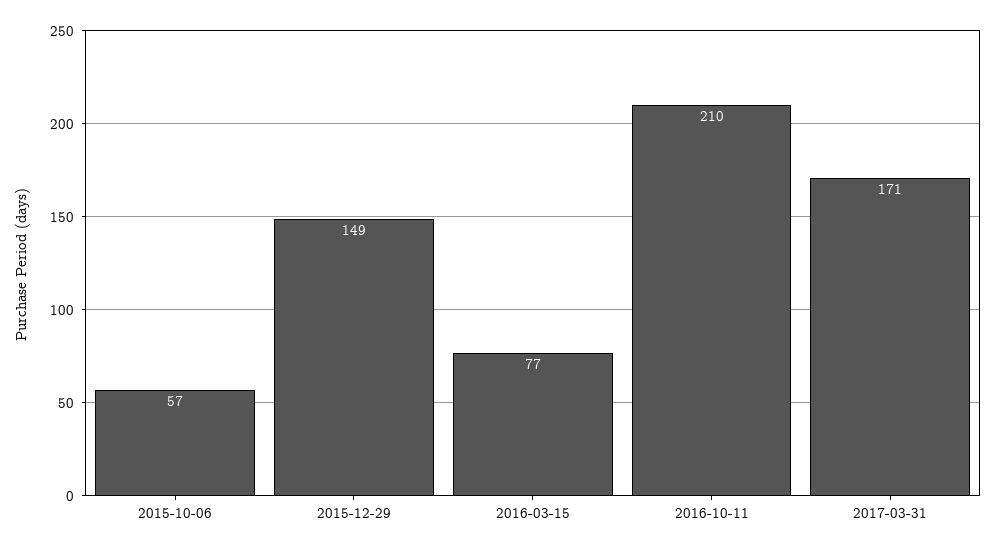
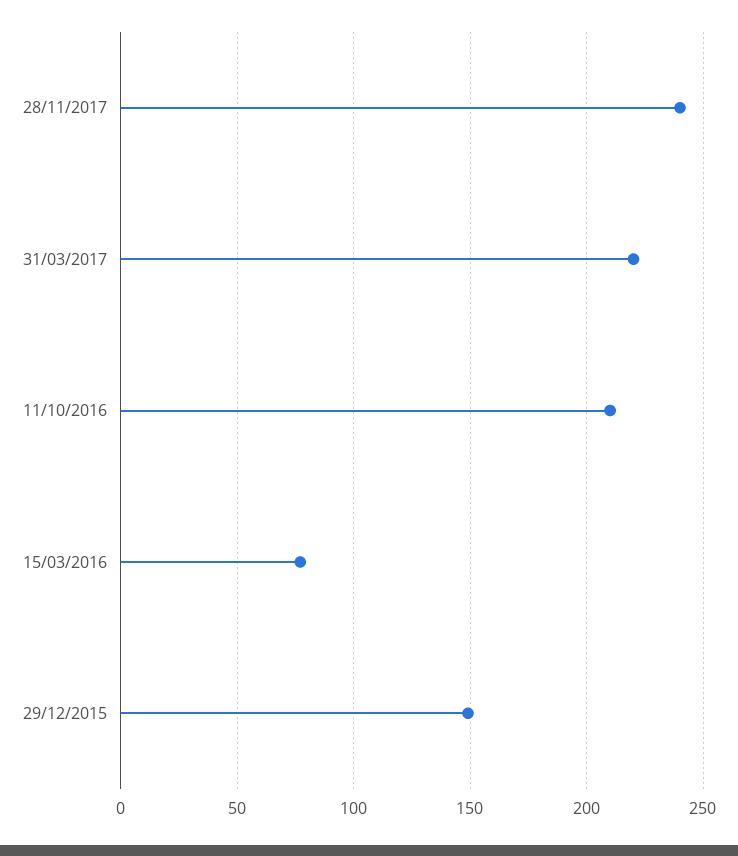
2015-10-06: 57 -> none
2017-03-31: 171 -> 220
28/11/2017: none -> 240

